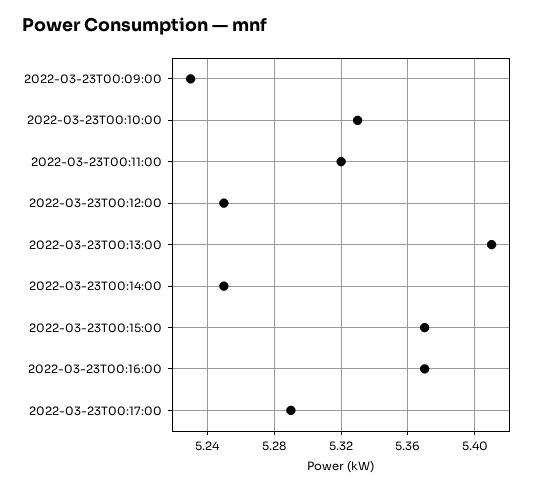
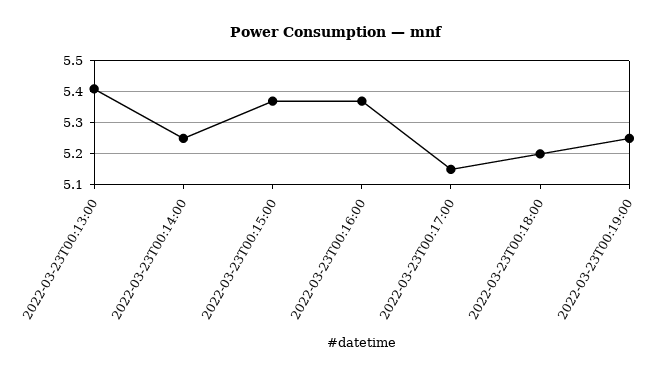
2022-03-23T00:09:00: 5.23 -> none
2022-03-23T00:10:00: 5.33 -> none
2022-03-23T00:11:00: 5.32 -> none
2022-03-23T00:12:00: 5.25 -> none
2022-03-23T00:17:00: 5.29 -> 5.15
2022-03-23T00:18:00: none -> 5.2
2022-03-23T00:19:00: none -> 5.25

